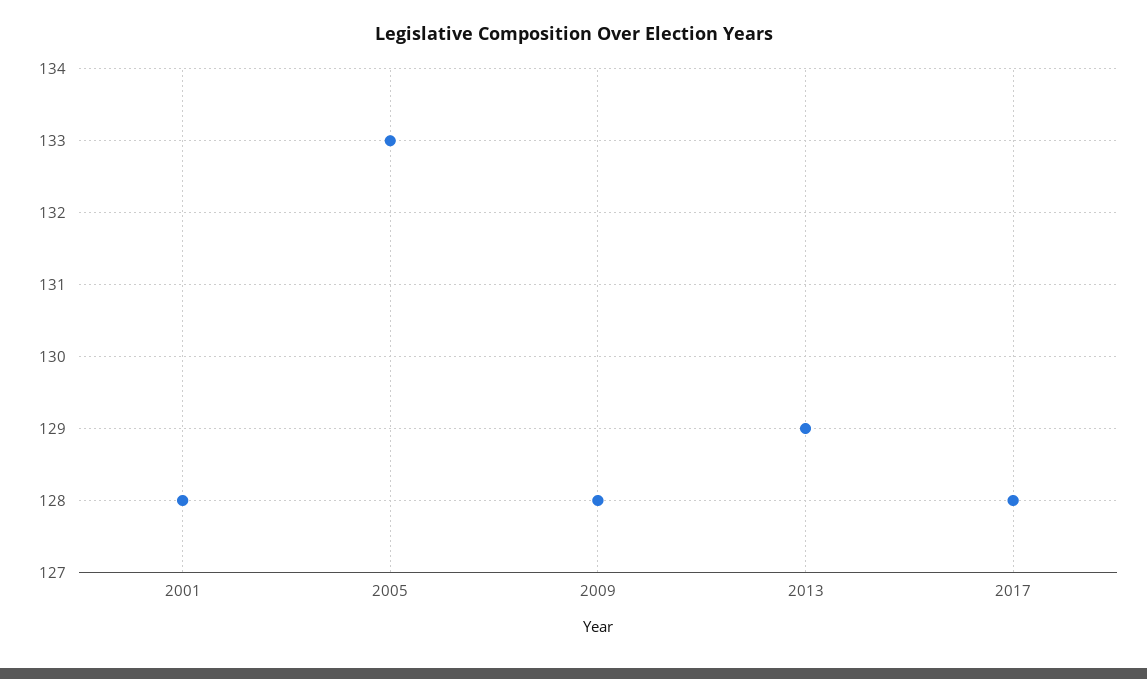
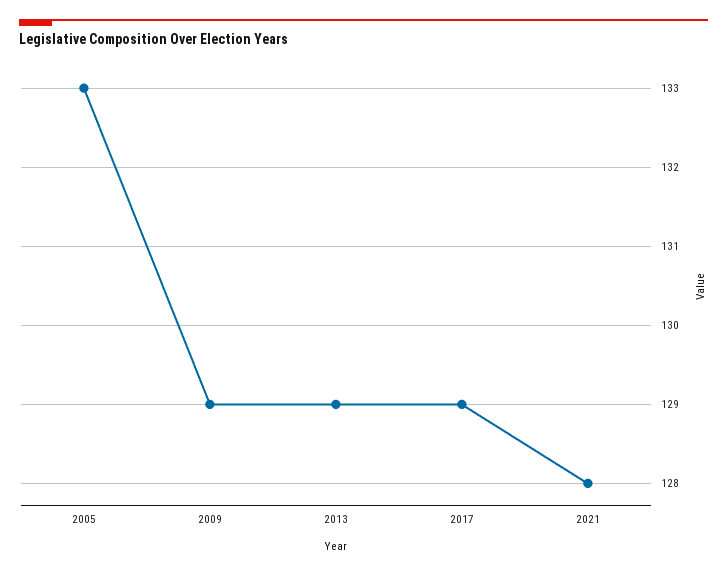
2001: 128 -> none
2009: 128 -> 129
2017: 128 -> 129
2021: none -> 128

